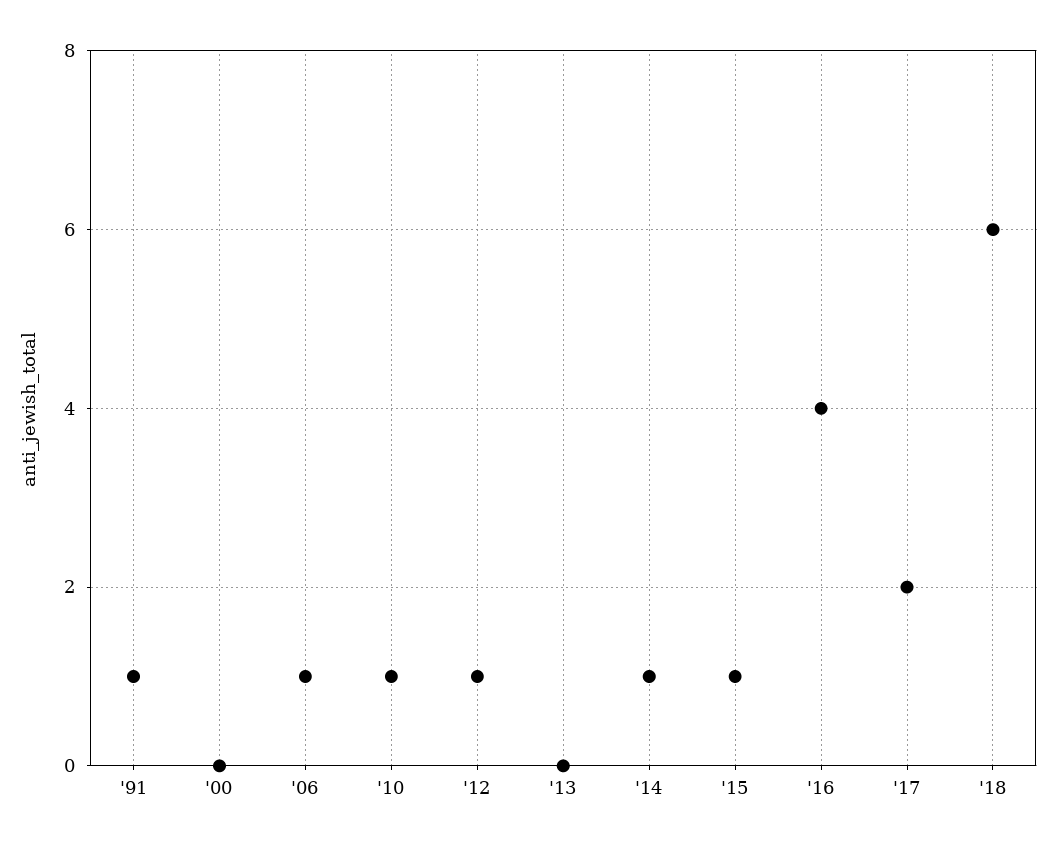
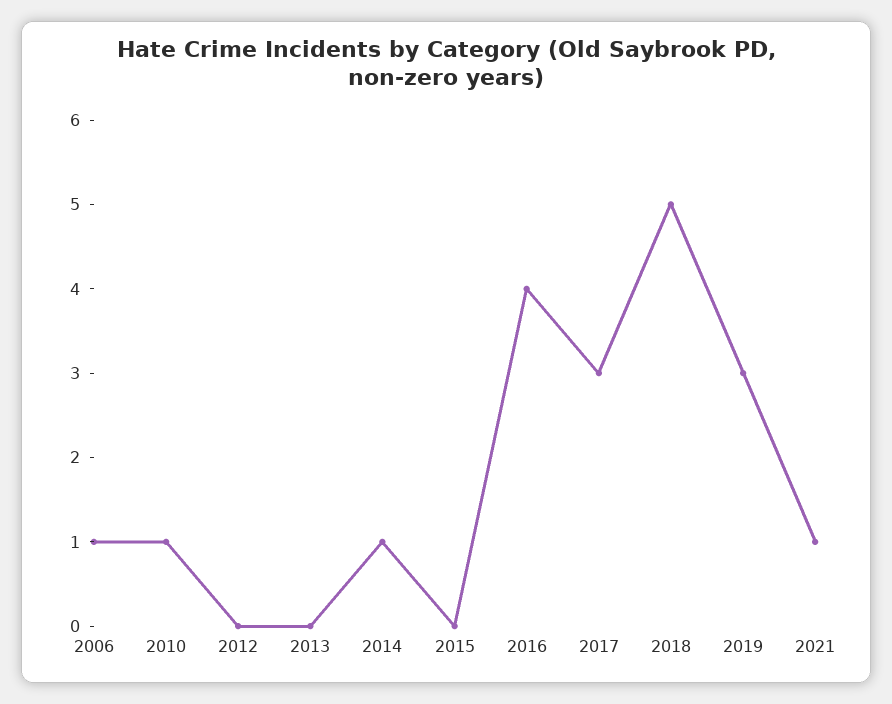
'91: 1 -> none
'00: 0 -> none
'12: 1 -> 0
'15: 1 -> 0
'17: 2 -> 3
'18: 6 -> 5
2019: none -> 3
2021: none -> 1

